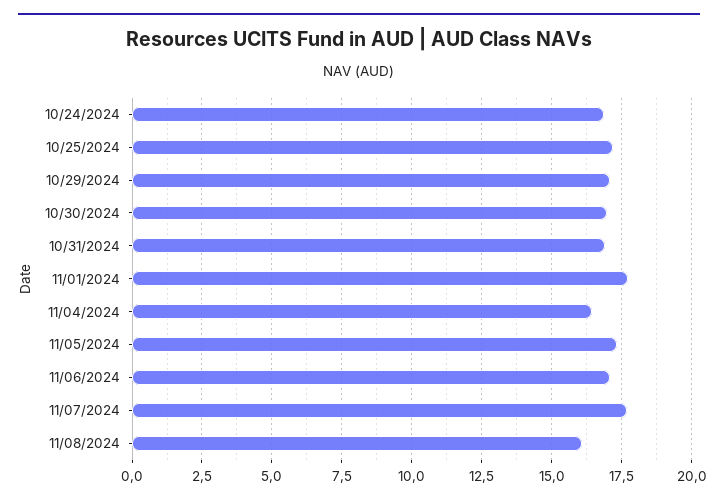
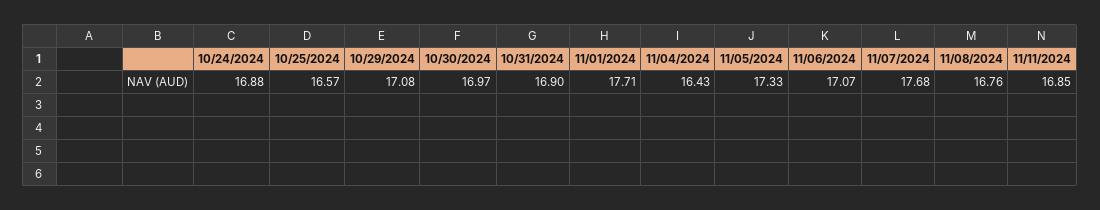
10/25/2024: 17.25 -> 16.57
11/08/2024: 16 -> 16.76
11/11/2024: none -> 16.85

